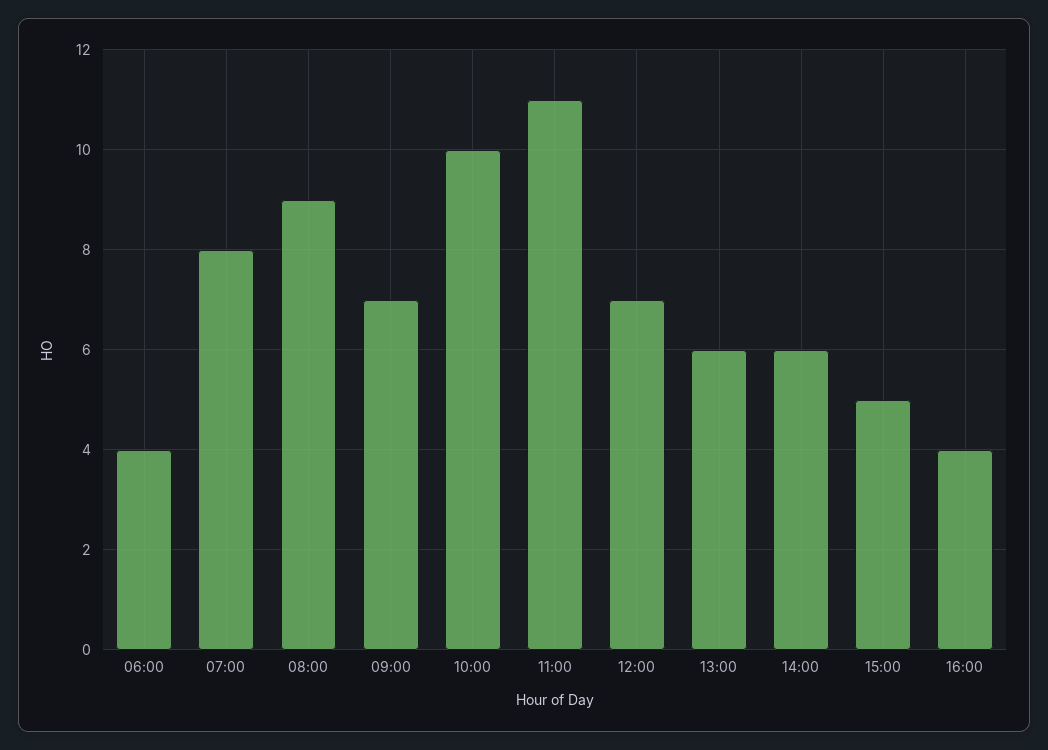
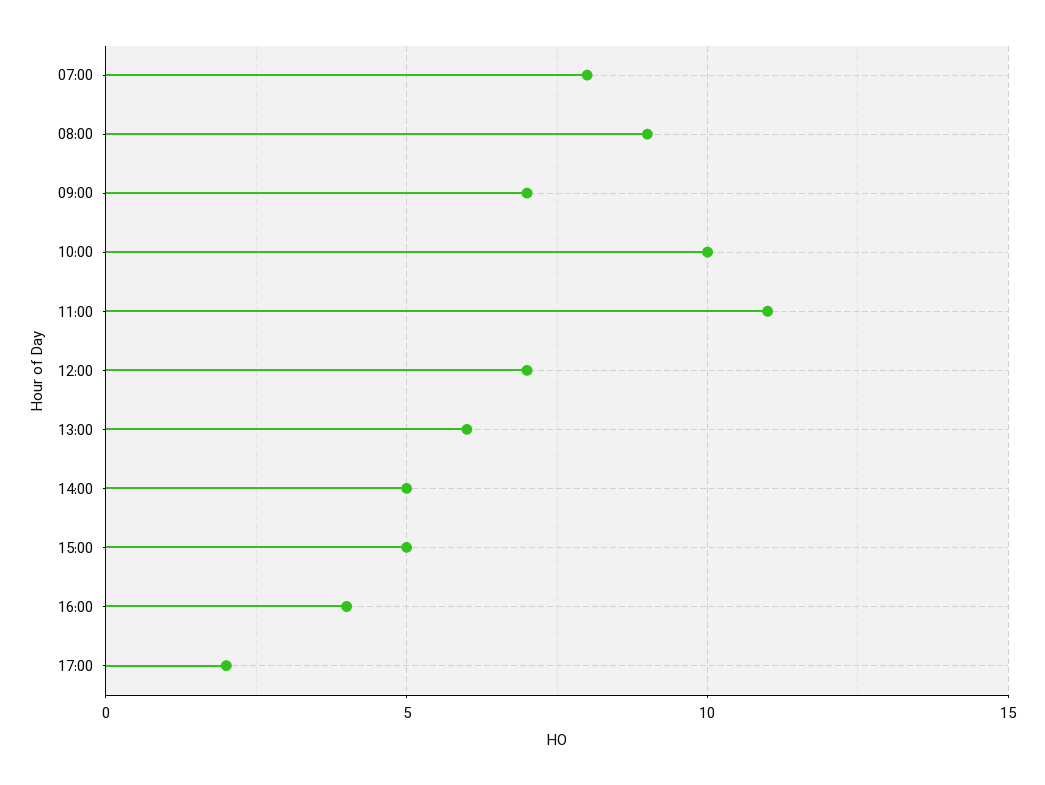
06:00: 4 -> none
14:00: 6 -> 5
17:00: none -> 2

